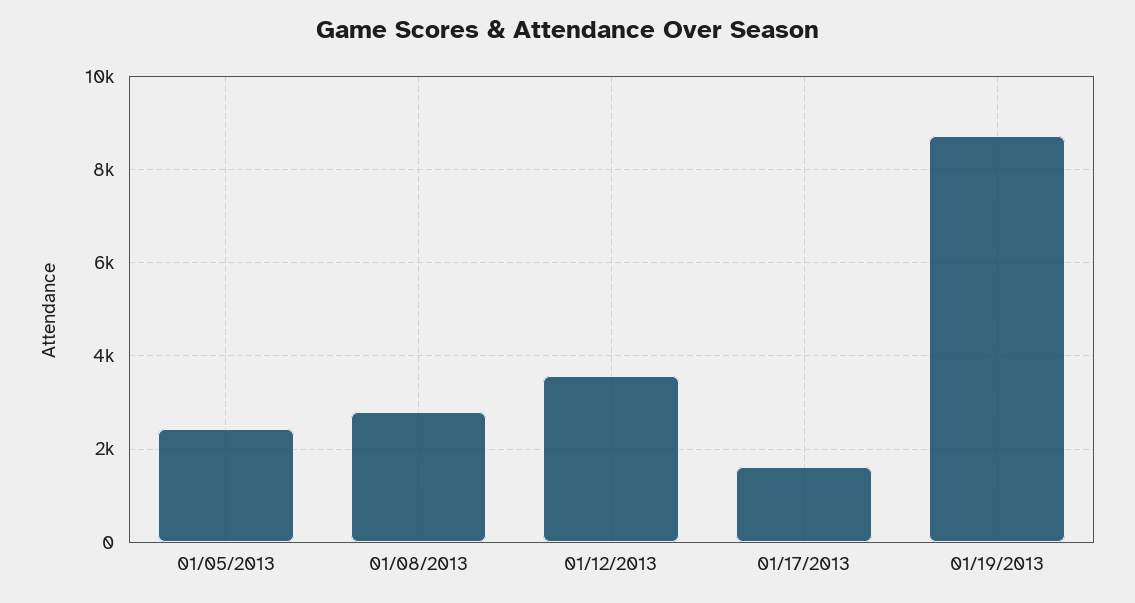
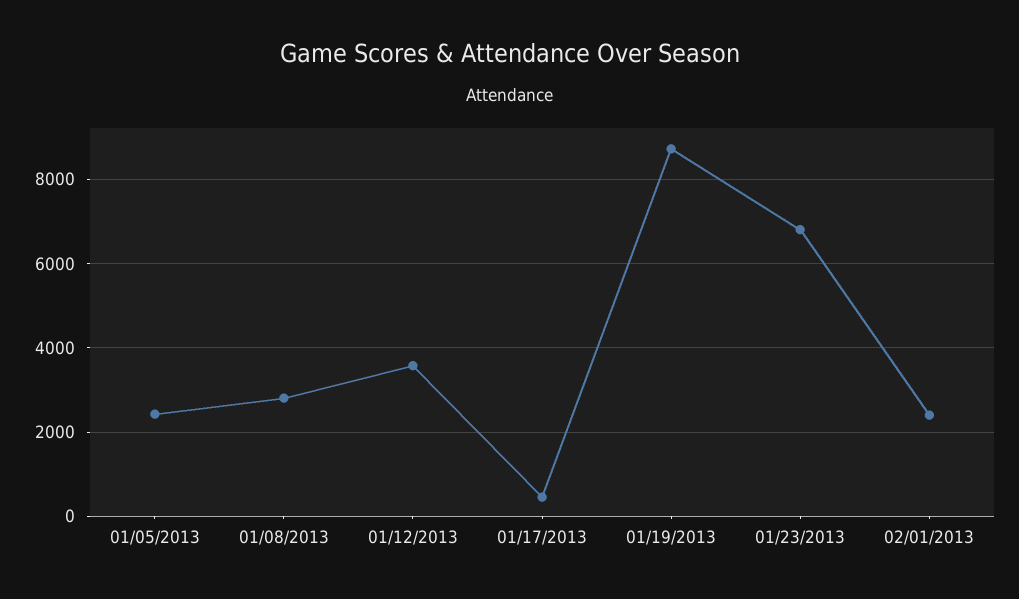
01/17/2013: 1600 -> 400
01/23/2013: none -> 6800
02/01/2013: none -> 2400

